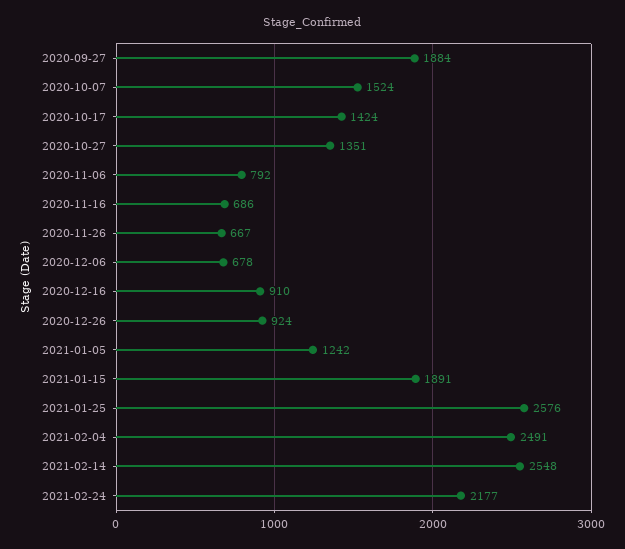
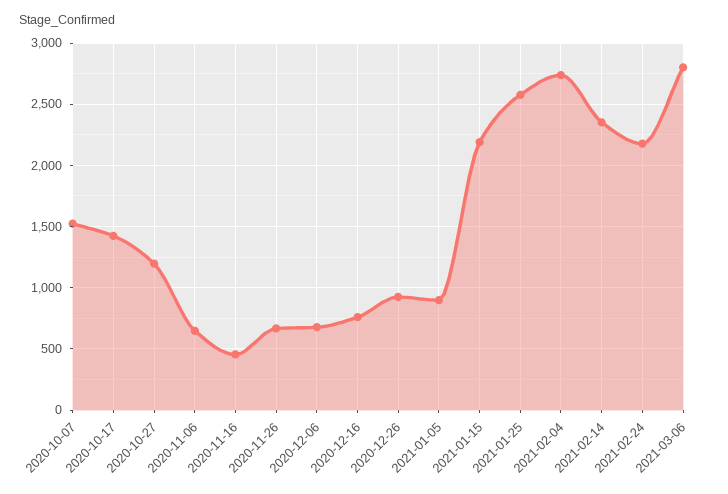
2020-09-27: 1884 -> none
2020-10-27: 1351 -> 1200
2020-11-06: 792 -> 650
2020-11-16: 686 -> 450
2020-12-16: 910 -> 750
2021-01-05: 1242 -> 900
2021-01-15: 1891 -> 2200
2021-02-04: 2491 -> 2750
2021-02-14: 2548 -> 2350
2021-03-06: none -> 2800

